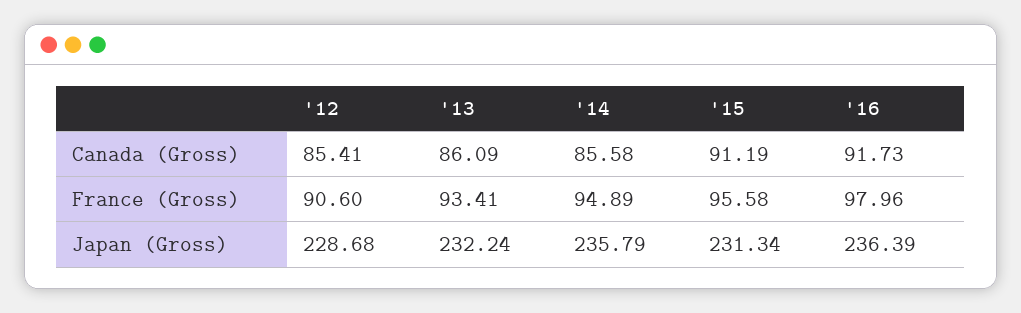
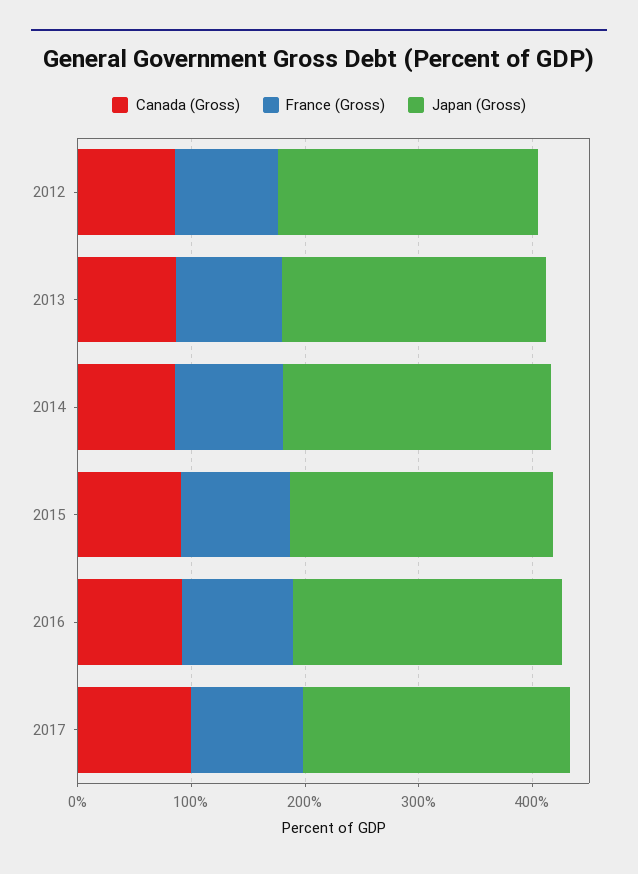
Canada (Gross), 2017: none -> 100
France (Gross), 2017: none -> 100
Japan (Gross), 2017: none -> 240

